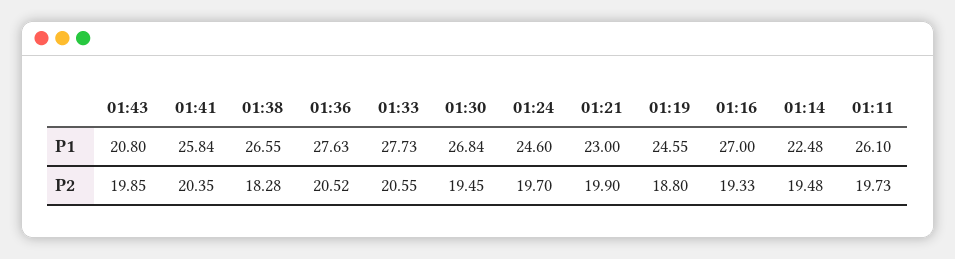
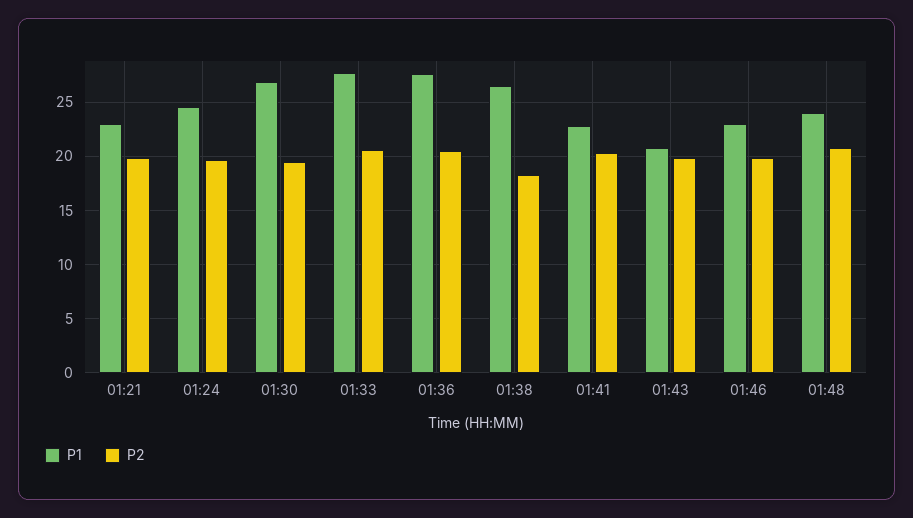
P1, 01:41: 25.84 -> 23
P1, 01:19: 24.55 -> none
P1, 01:16: 27 -> none
P1, 01:14: 22.48 -> none
P1, 01:11: 26.1 -> none
P2, 01:19: 18.8 -> none
P2, 01:16: 19.33 -> none
P2, 01:14: 19.48 -> none
P2, 01:11: 19.73 -> none
P1, 01:46: none -> 23
P2, 01:46: none -> 20
P1, 01:48: none -> 24
P2, 01:48: none -> 21

